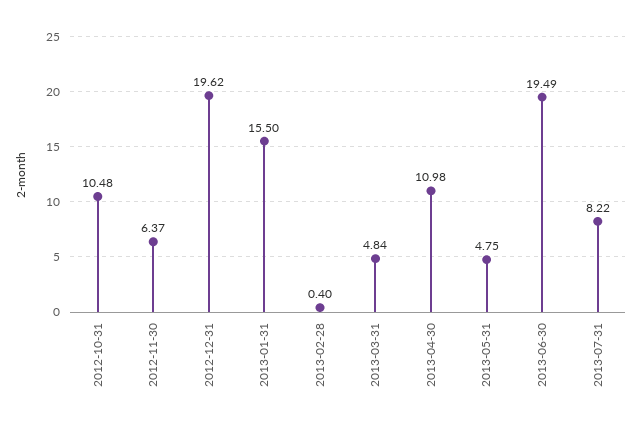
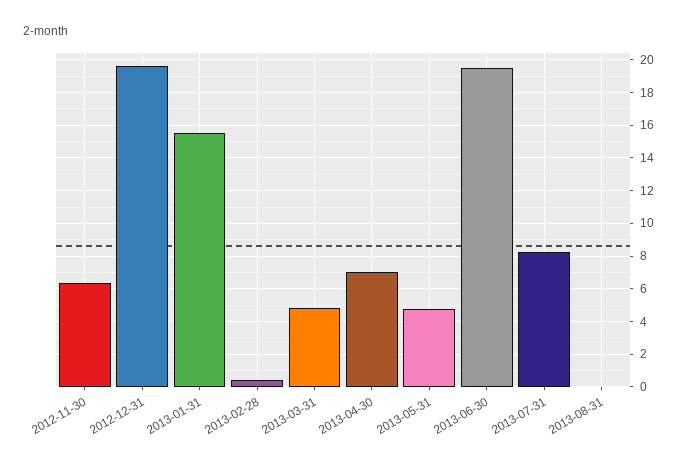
2012-10-31: 10.48 -> none
2013-04-30: 10.98 -> 7
2013-08-31: none -> 0

